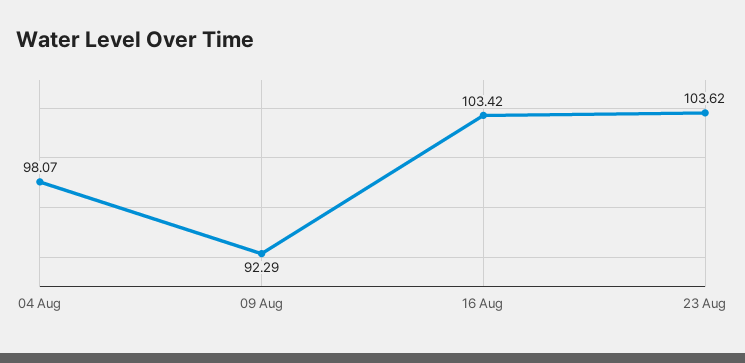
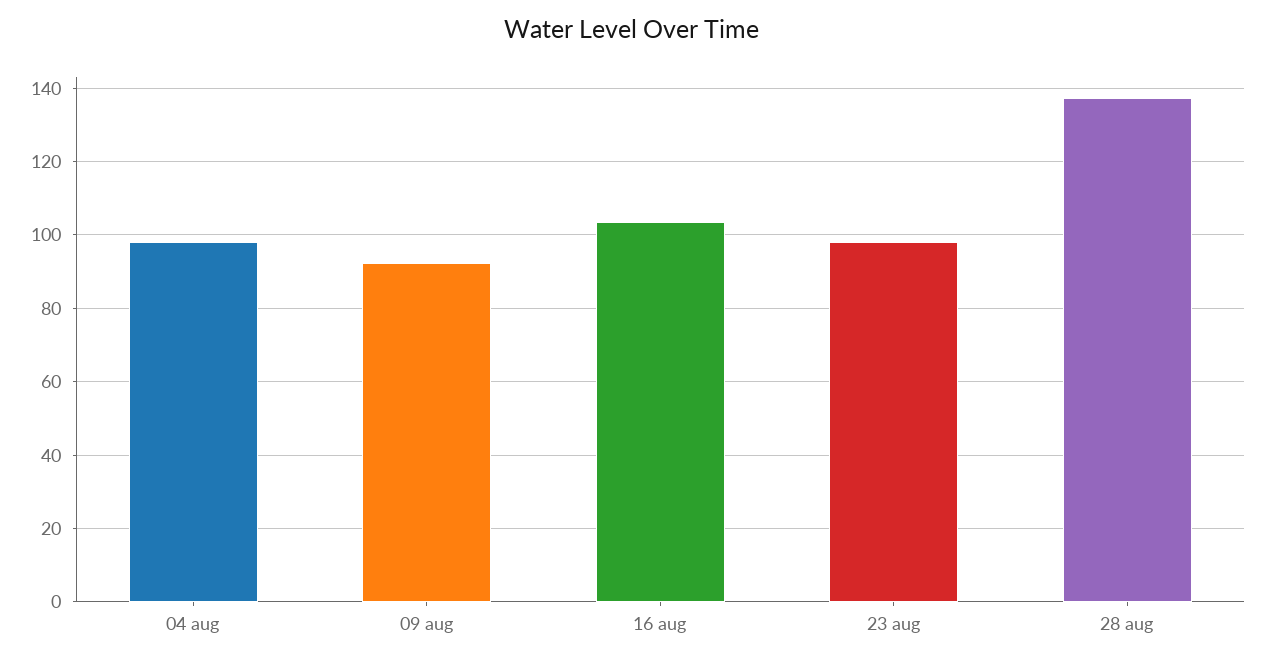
23 Aug: 103.62 -> 98
28 aug: none -> 138

